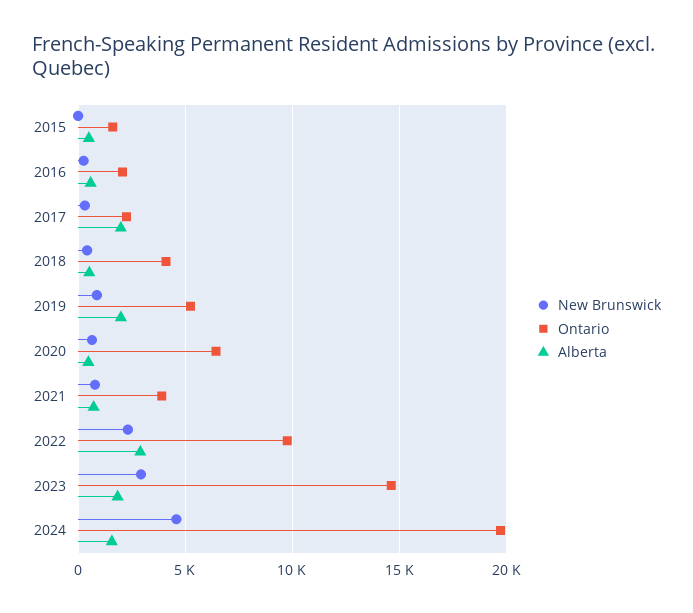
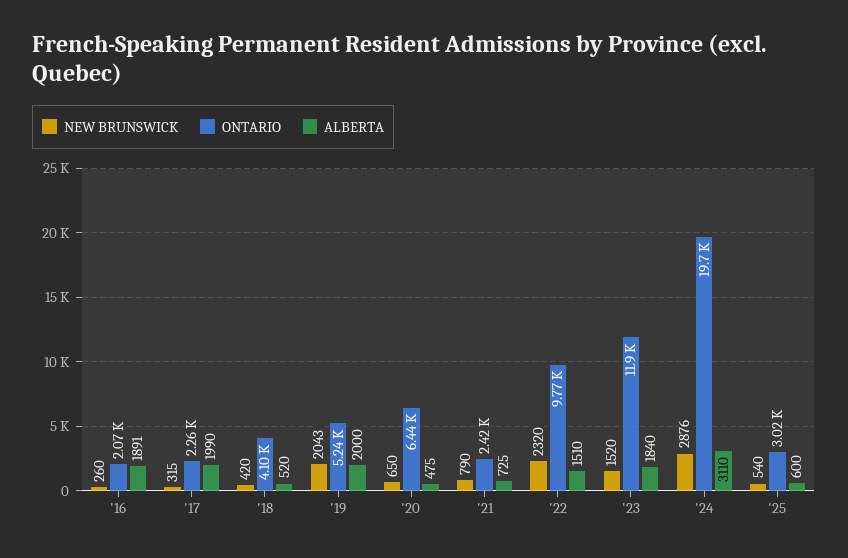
New Brunswick, 2015: 0 -> none
Ontario, 2015: 1500 -> none
Alberta, 2015: 500 -> none
Alberta, 2016: 500 -> 1891
New Brunswick, 2019: 1000 -> 2043
Ontario, 2021: 4000 -> 2420
Alberta, 2022: 3000 -> 1510
New Brunswick, 2023: 3000 -> 1520
Ontario, 2023: 14500 -> 11900
New Brunswick, 2024: 4500 -> 2876
Alberta, 2024: 1500 -> 3110
New Brunswick, '25: none -> 540
Ontario, '25: none -> 3020
Alberta, '25: none -> 600

